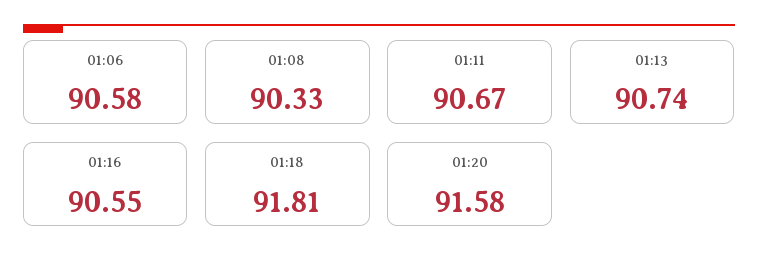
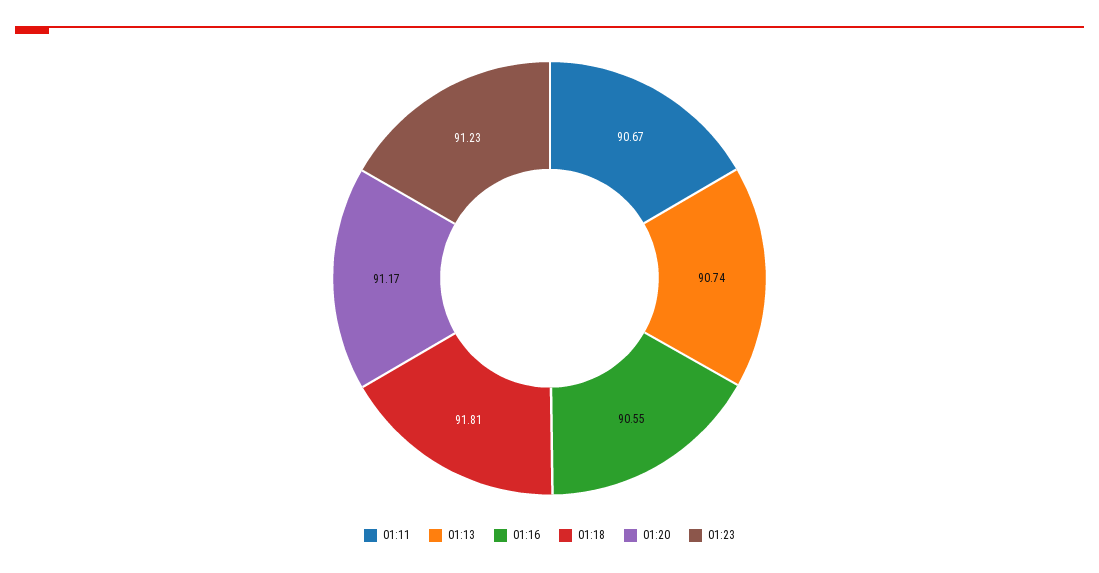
01:06: 90.58 -> none
01:08: 90.33 -> none
01:20: 91.58 -> 91.17
01:23: none -> 91.23

